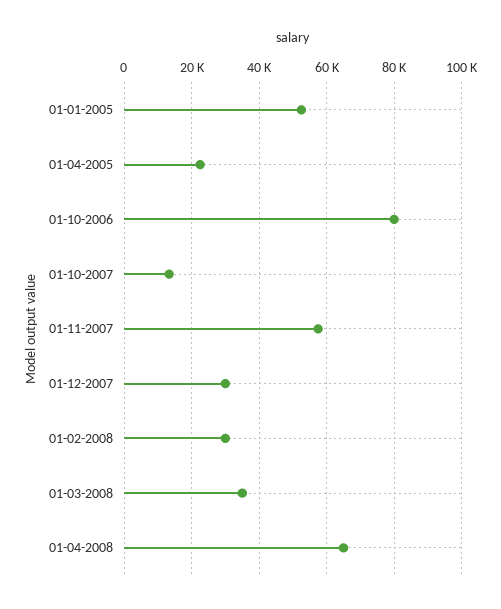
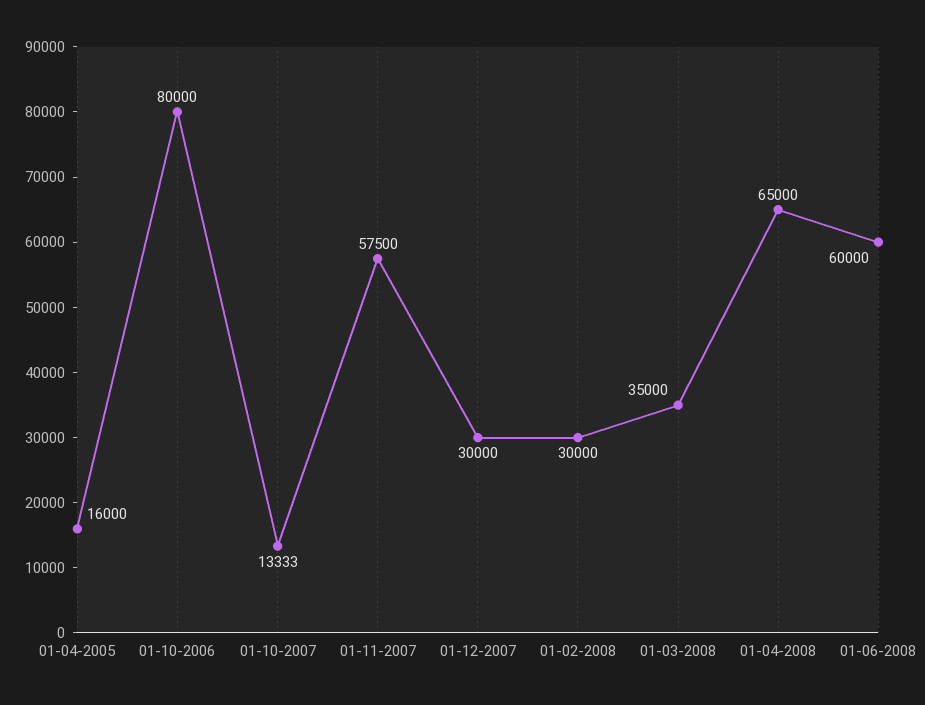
01-01-2005: 52000 -> none
01-04-2005: 22000 -> 16000
01-06-2008: none -> 60000

